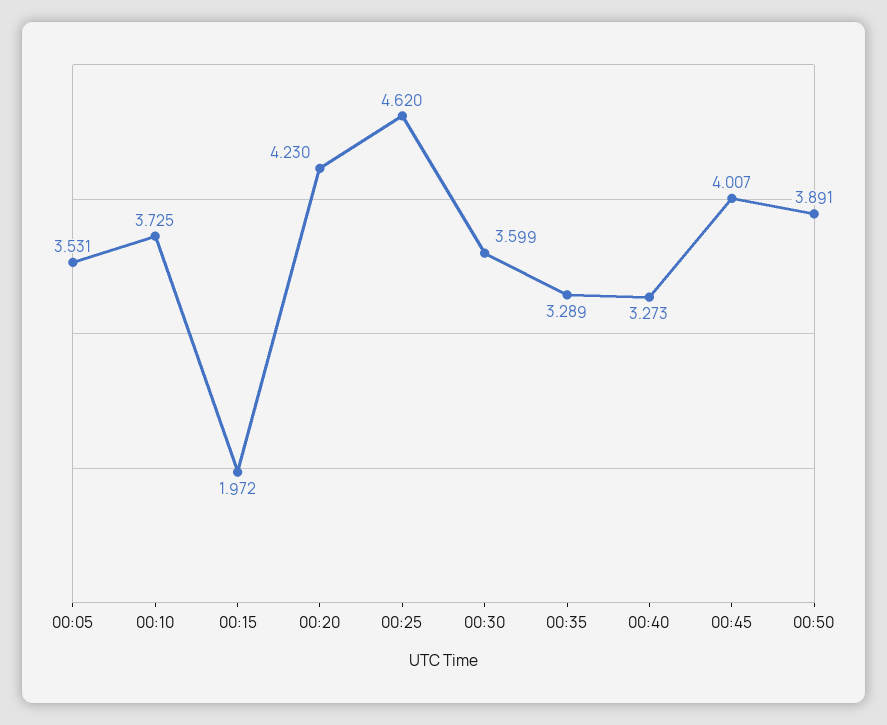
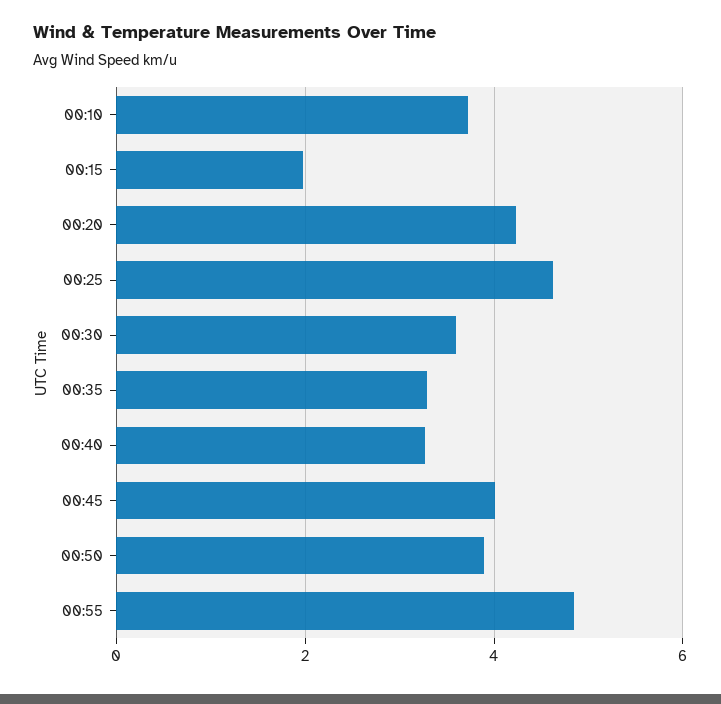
00:05: 3.531 -> none
00:55: none -> 4.8

